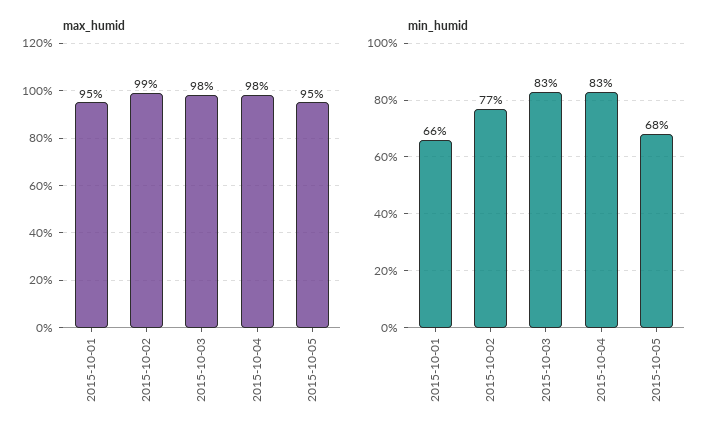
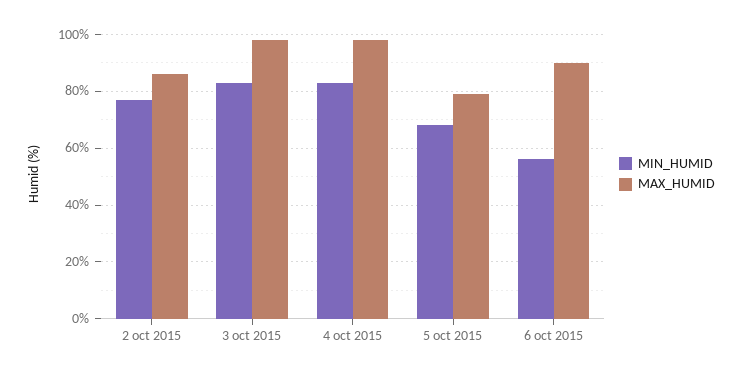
max_humid, 2015-10-01: 95 -> none
max_humid, 2015-10-02: 99 -> 85
max_humid, 2015-10-05: 95 -> 80
min_humid, 2015-10-01: 66 -> none
min_humid, 6 oct 2015: none -> 55
max_humid, 6 oct 2015: none -> 90

